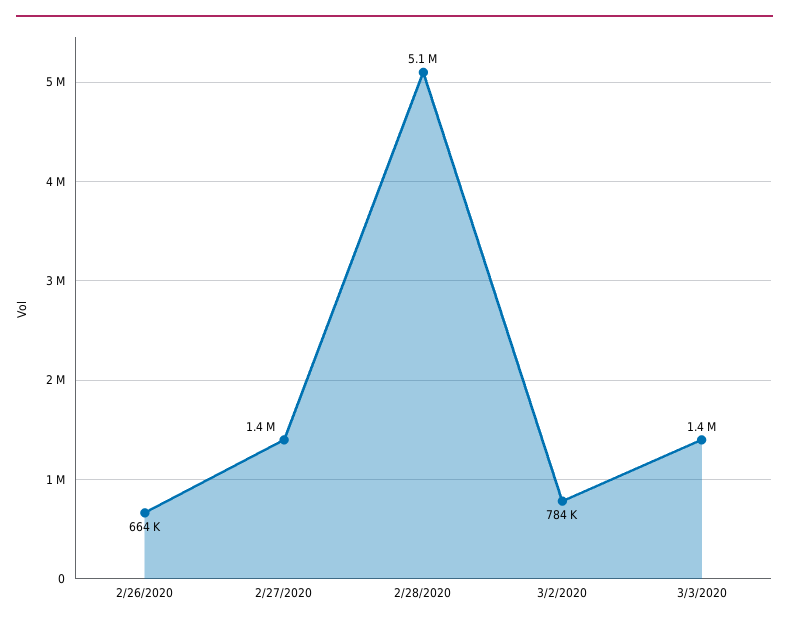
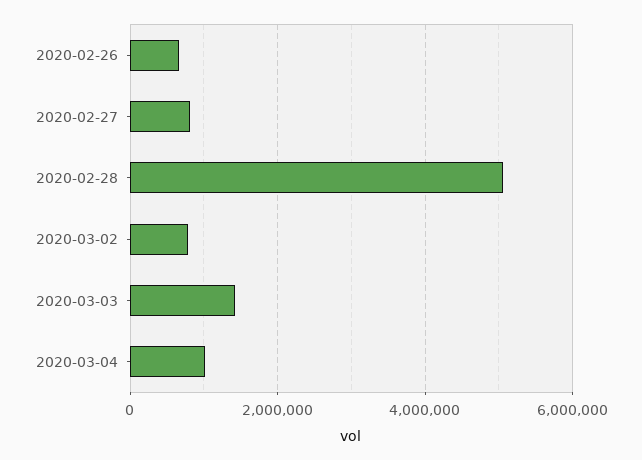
2/27/2020: 1400000 -> 800000
2020-03-04: none -> 1000000

